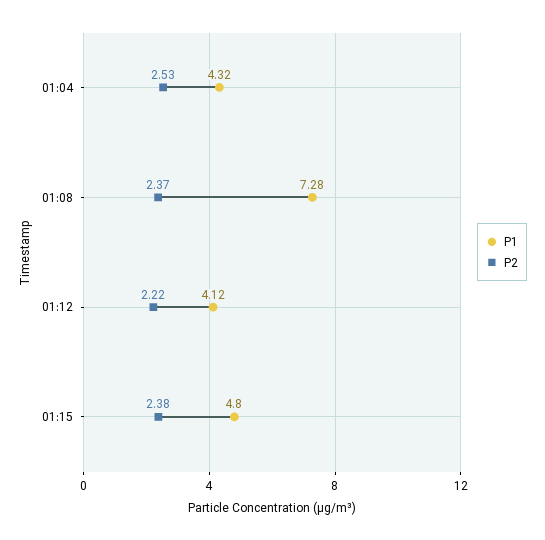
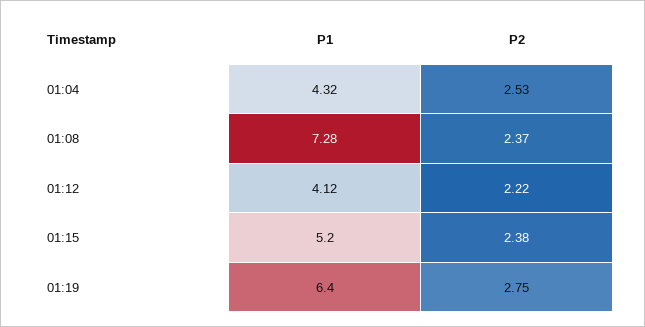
P1, 01:15: 4.8 -> 5.2
P1, 01:19: none -> 6.4
P2, 01:19: none -> 2.75

